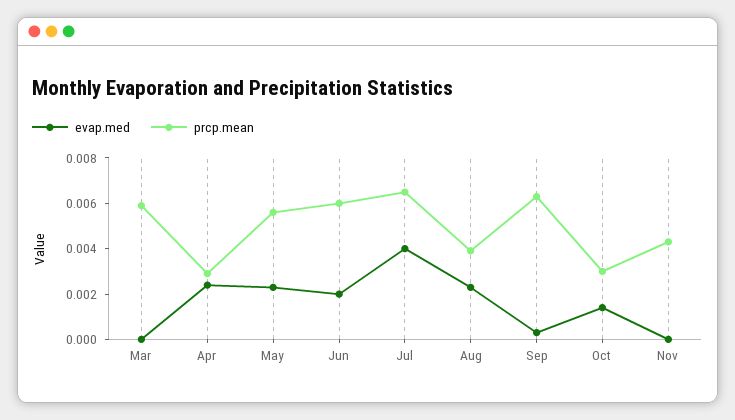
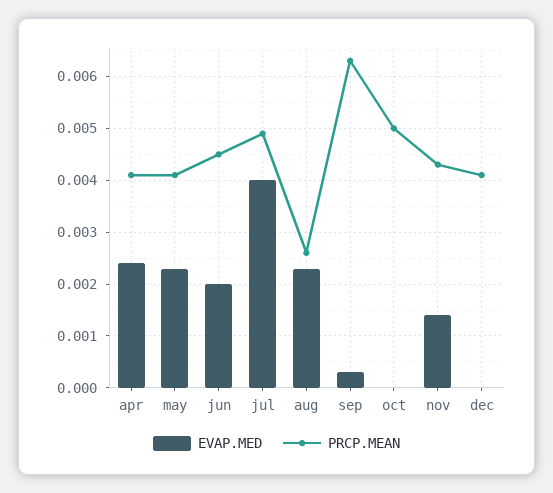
evap.med, Mar: 0 -> none
prcp.mean, Mar: 0.006 -> none
prcp.mean, Apr: 0.003 -> 0.004
prcp.mean, May: 0.0055 -> 0.004
prcp.mean, Jun: 0.006 -> 0.0045
prcp.mean, Jul: 0.0065 -> 0.005
prcp.mean, Aug: 0.004 -> 0.0025
evap.med, Oct: 0.0015 -> 0
prcp.mean, Oct: 0.003 -> 0.005
evap.med, Nov: 0 -> 0.0015
evap.med, dec: none -> 0
prcp.mean, dec: none -> 0.004

